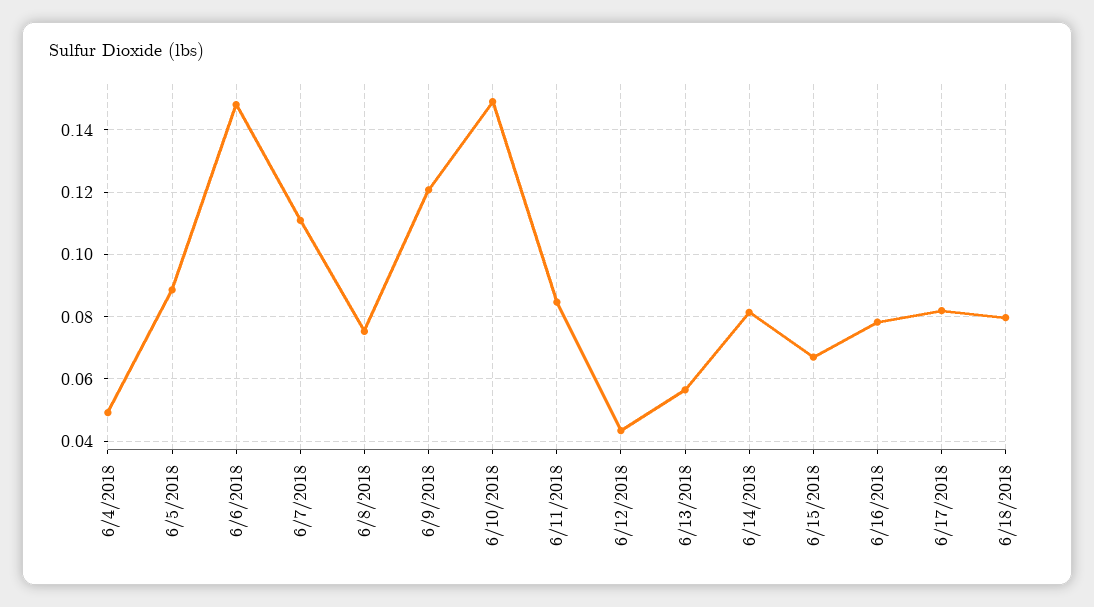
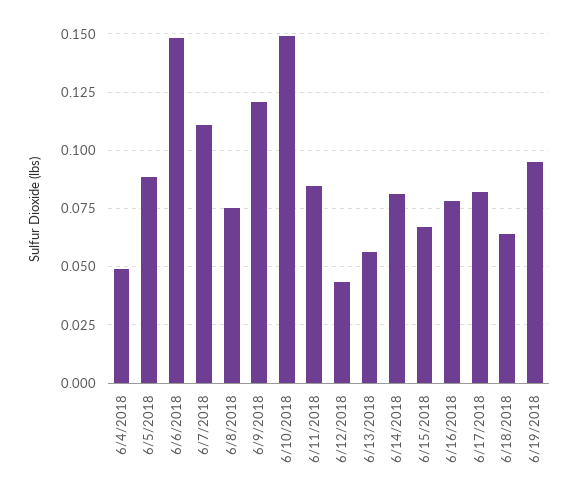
6/18/2018: 0.08 -> 0.065
6/19/2018: none -> 0.095

